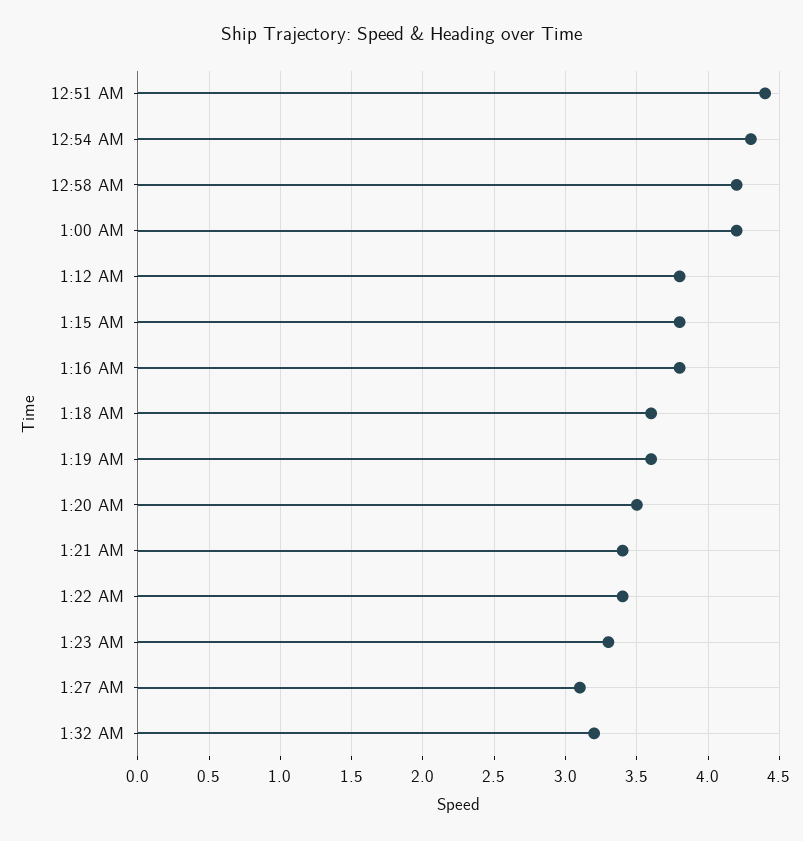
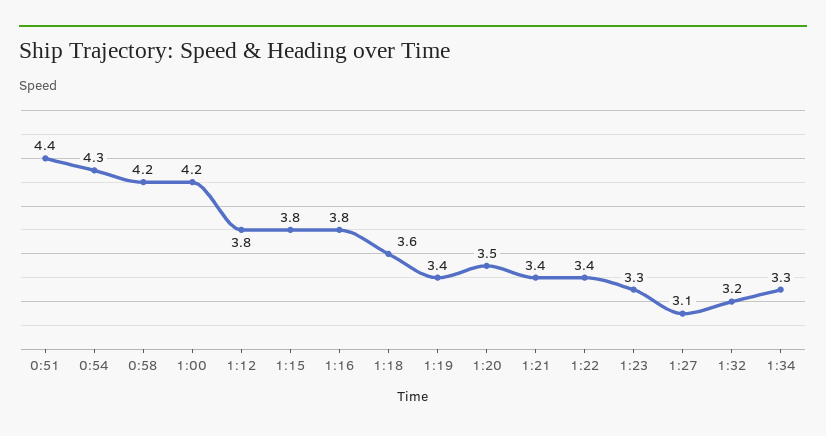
1:19 AM: 3.6 -> 3.4
1:34: none -> 3.3

